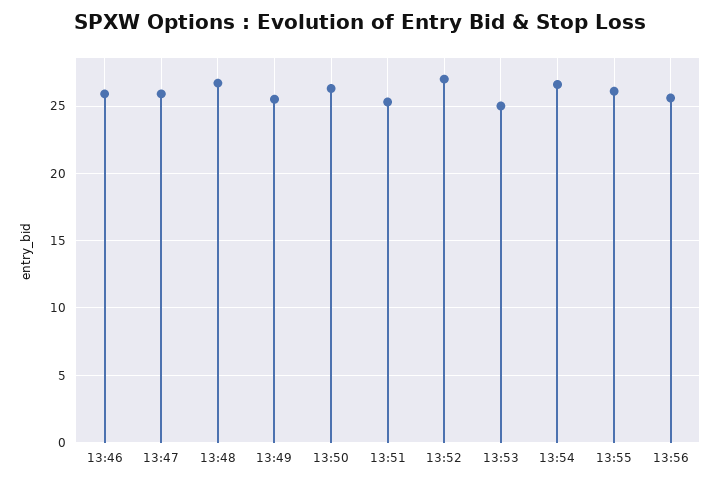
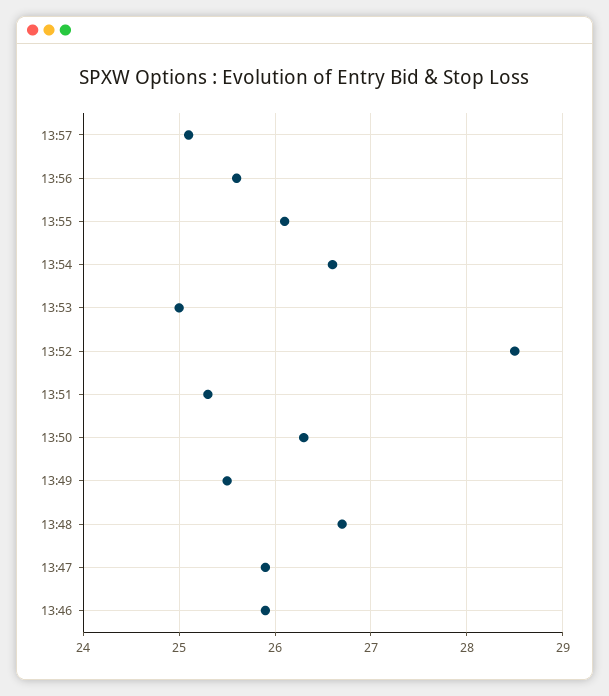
13:52: 27 -> 28.5
13:57: none -> 25.1

